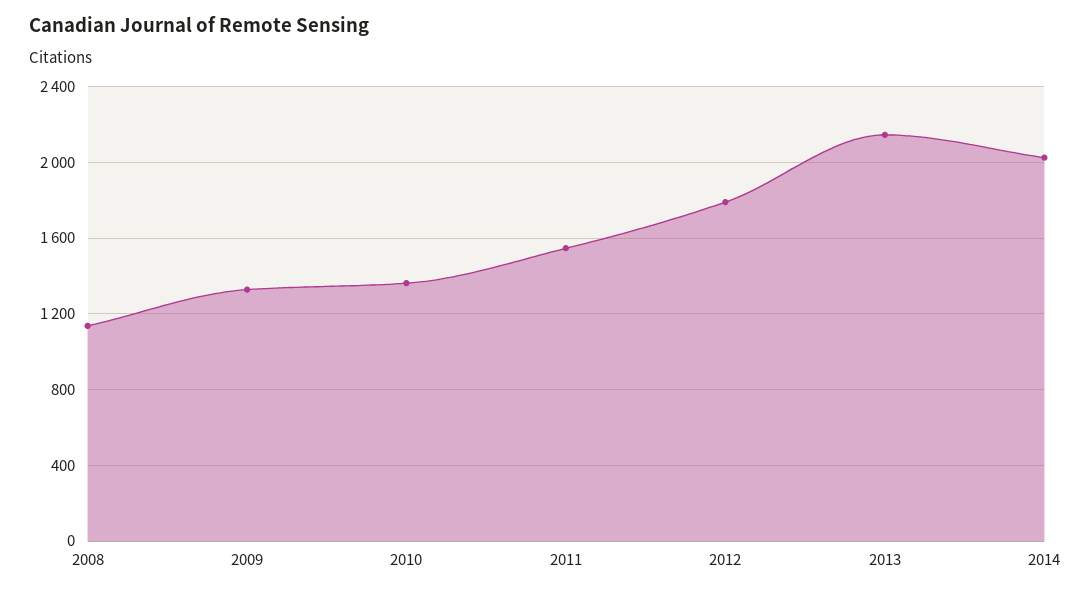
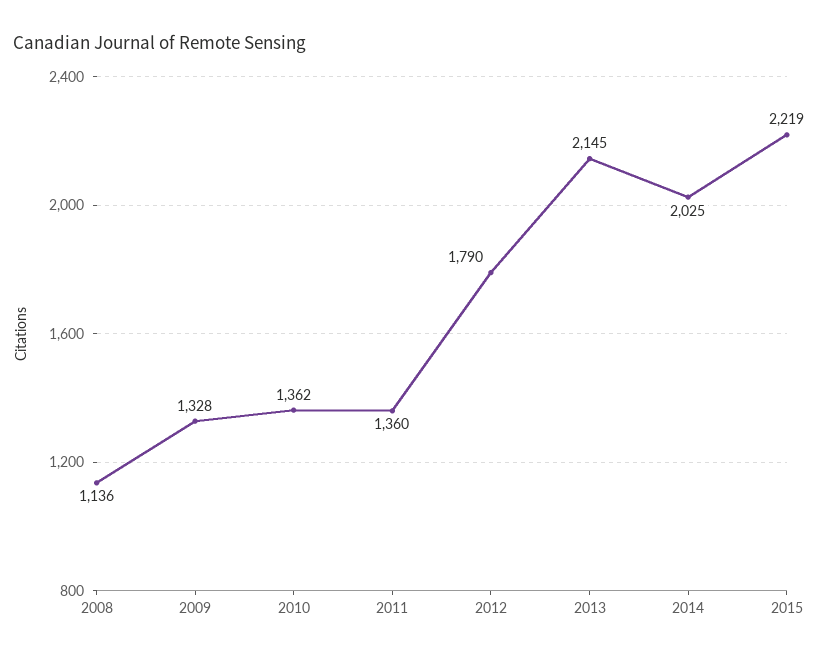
2011: 1550 -> 1360
2015: none -> 2219

